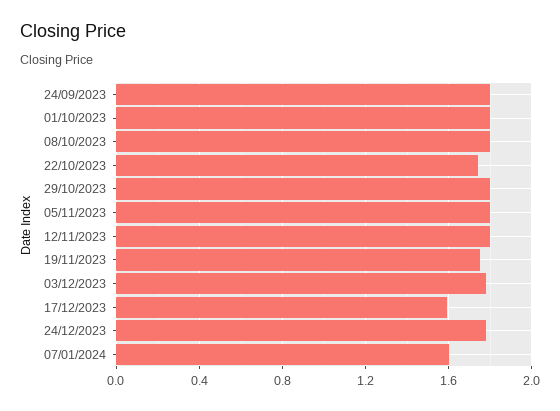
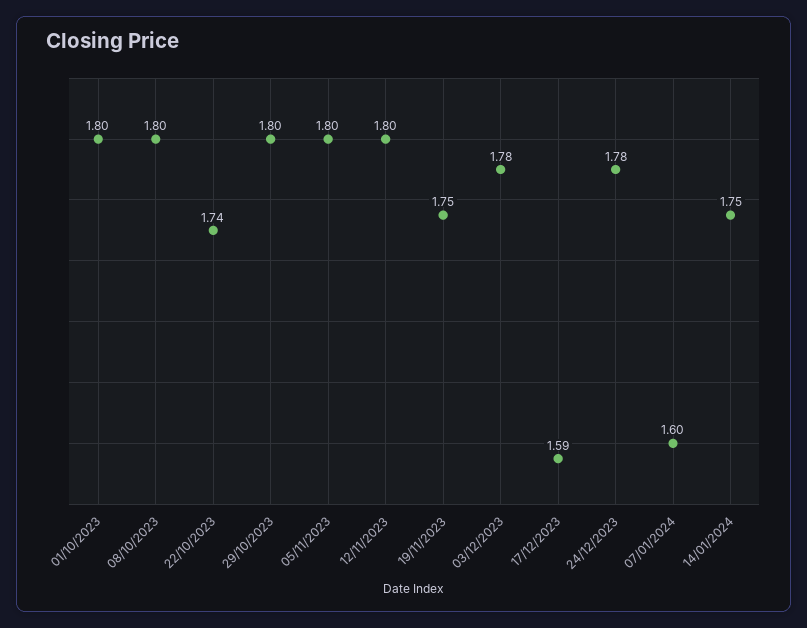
24/09/2023: 1.8 -> none
14/01/2024: none -> 1.75

